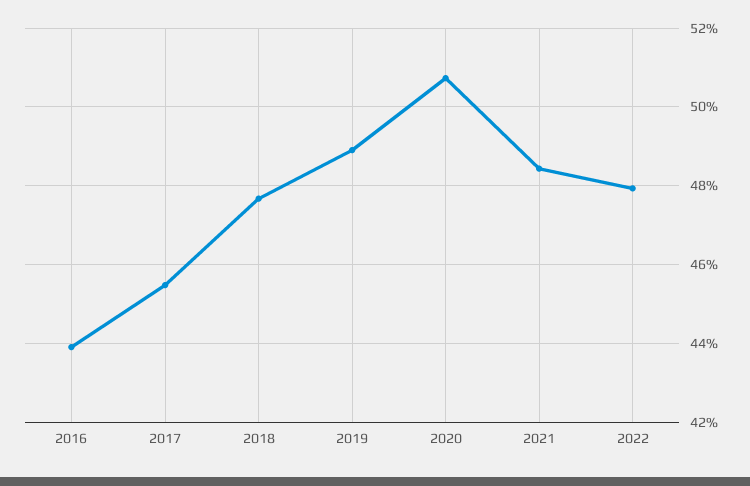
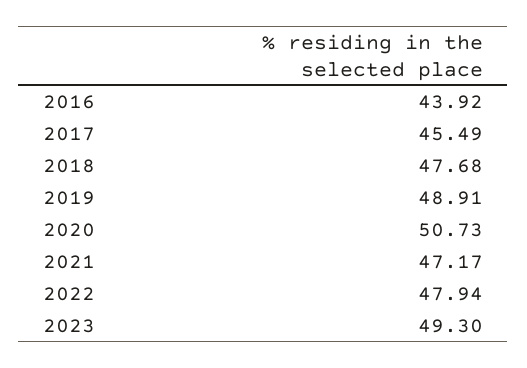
2021: 48.4 -> 47.17
2023: none -> 49.3

